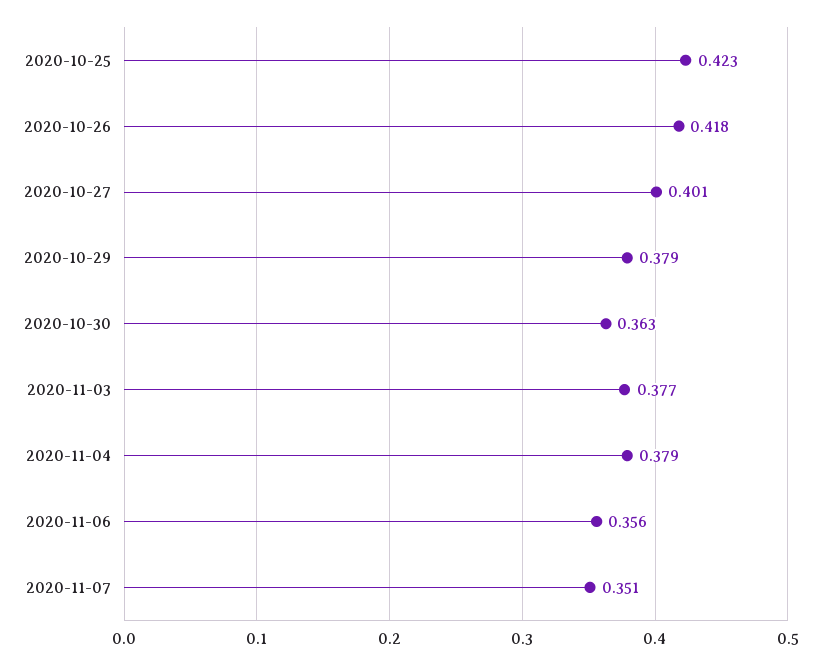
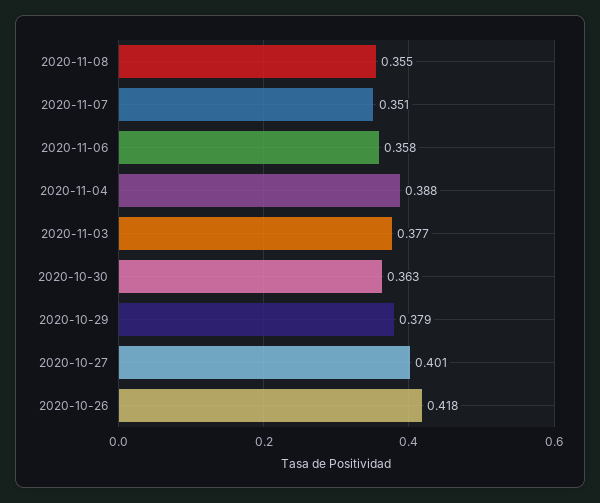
2020-10-25: 0.423 -> none
2020-11-04: 0.379 -> 0.388
2020-11-06: 0.356 -> 0.358
2020-11-08: none -> 0.355

